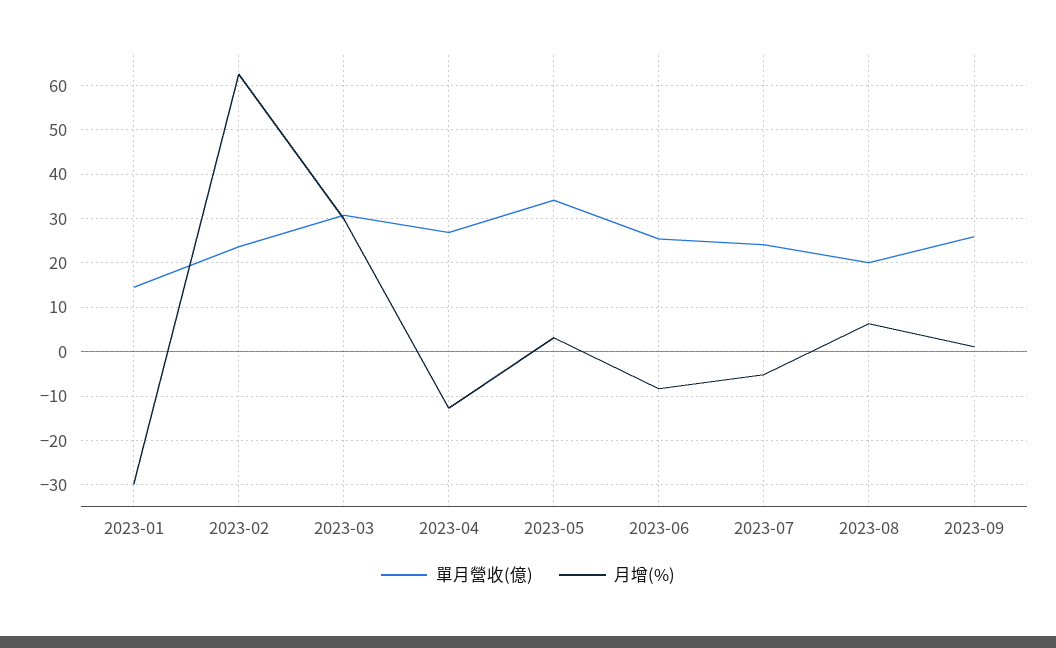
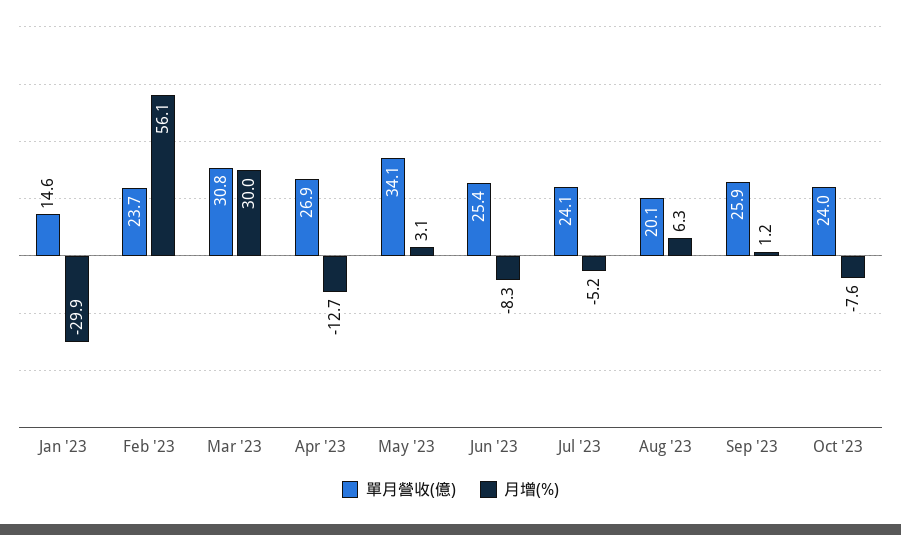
月增(%), 2023-02: 62 -> 56.1
單月營收(億), Oct '23: none -> 24
月增(%), Oct '23: none -> -7.6

